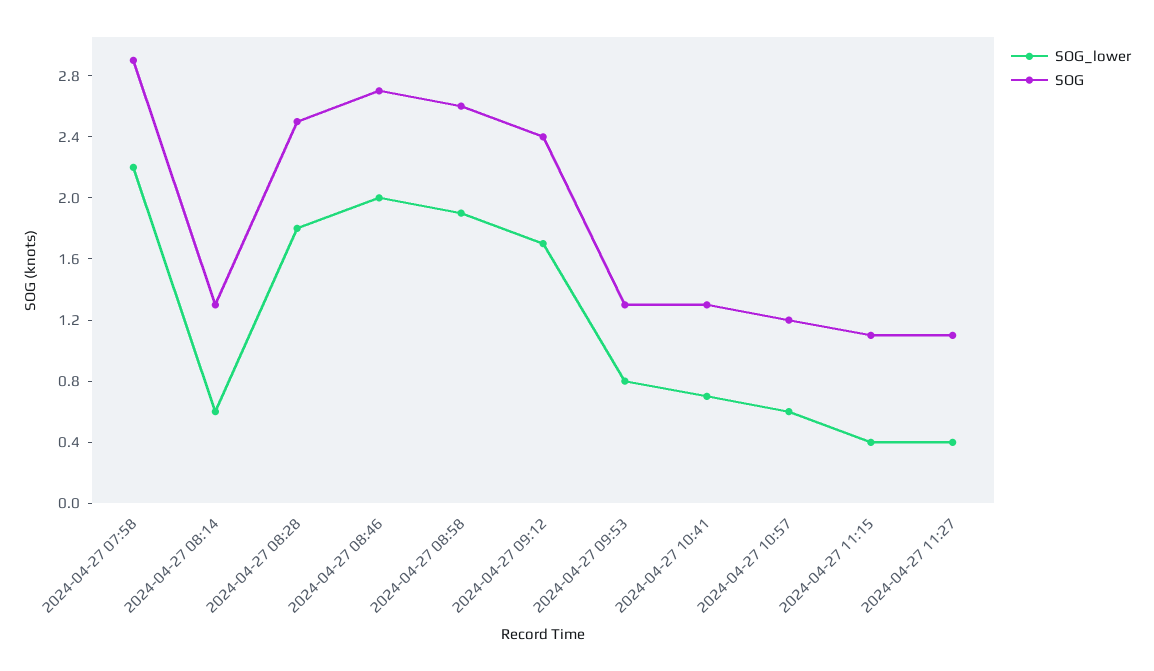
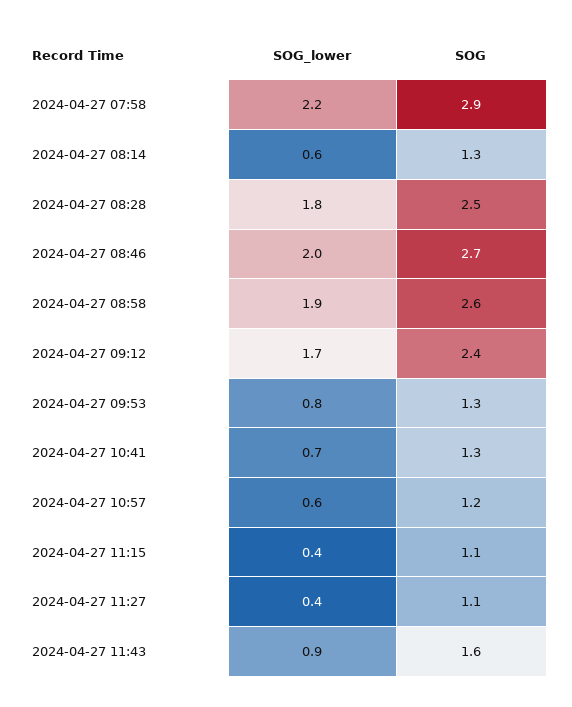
SOG_lower, 2024-04-27 11:43: none -> 0.9
SOG, 2024-04-27 11:43: none -> 1.6

